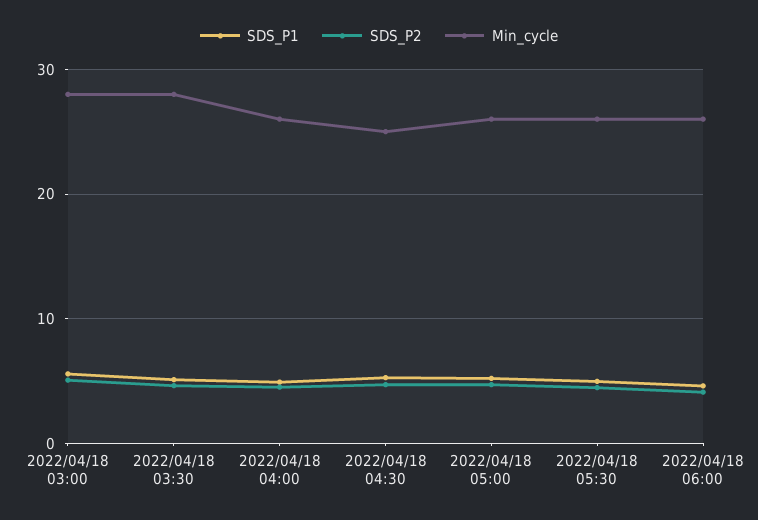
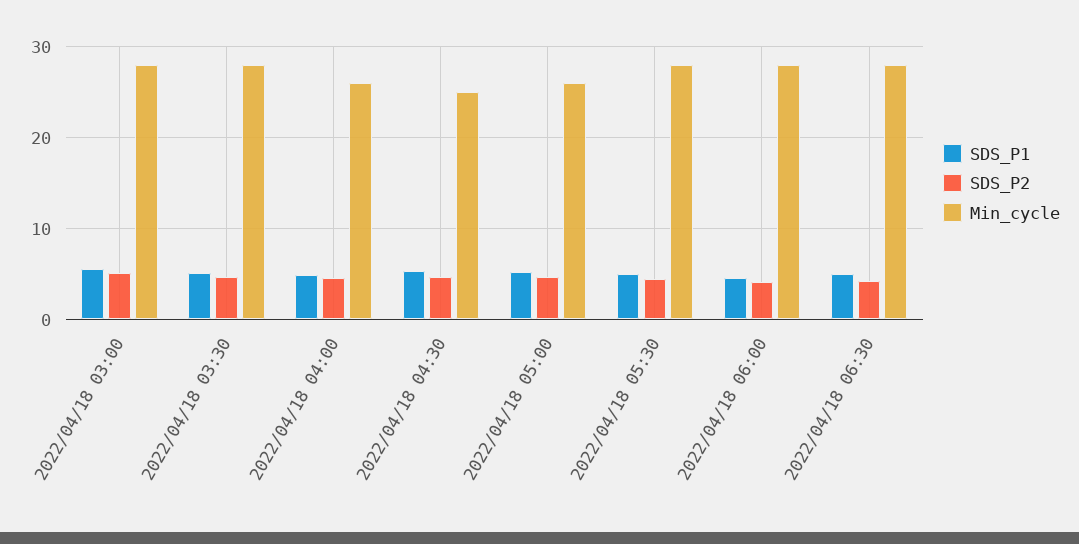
Min_cycle, 2022/04/18 05:30: 26 -> 28
Min_cycle, 2022/04/18 06:00: 26 -> 28
SDS_P1, 2022/04/18 06:30: none -> 5
SDS_P2, 2022/04/18 06:30: none -> 4
Min_cycle, 2022/04/18 06:30: none -> 28

